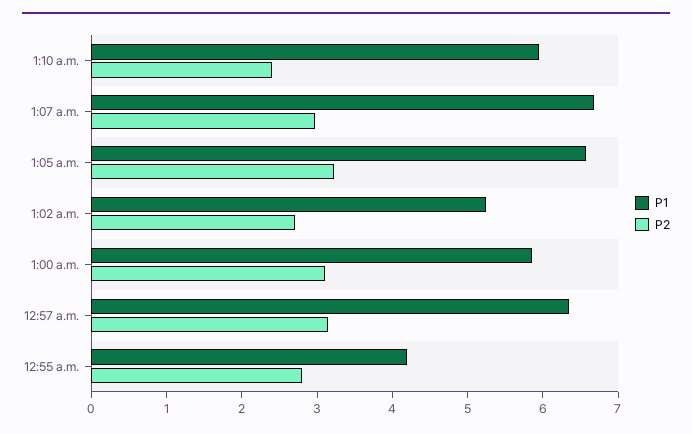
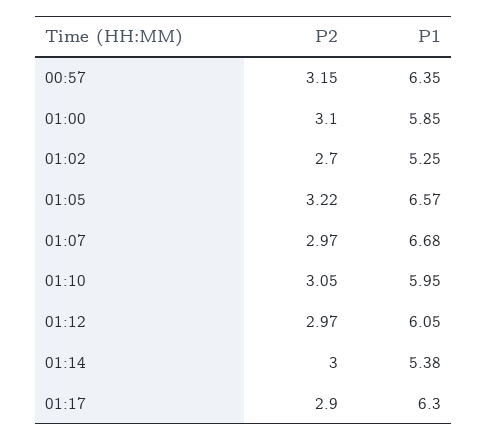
P2, 1:10 a.m.: 2.4 -> 3.05
P1, 12:55 a.m.: 4.2 -> none
P2, 12:55 a.m.: 2.8 -> none
P2, 01:12: none -> 2.97
P1, 01:12: none -> 6.05
P2, 01:14: none -> 3
P1, 01:14: none -> 5.38
P2, 01:17: none -> 2.9
P1, 01:17: none -> 6.3

